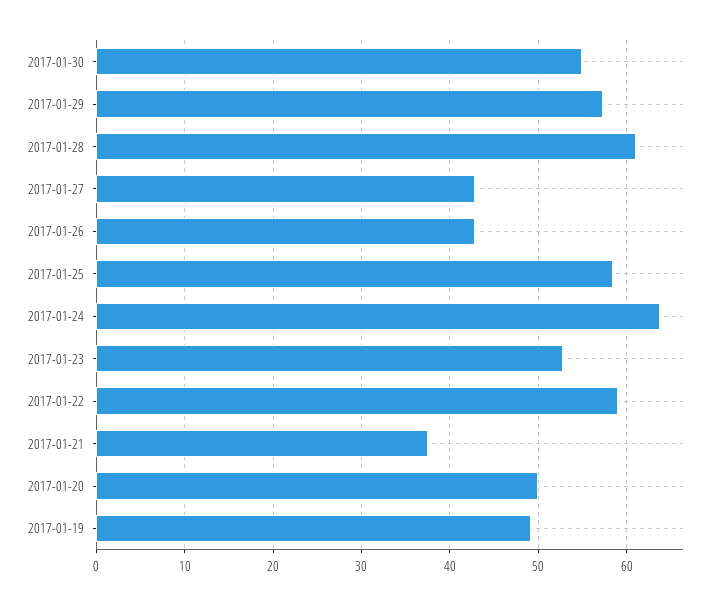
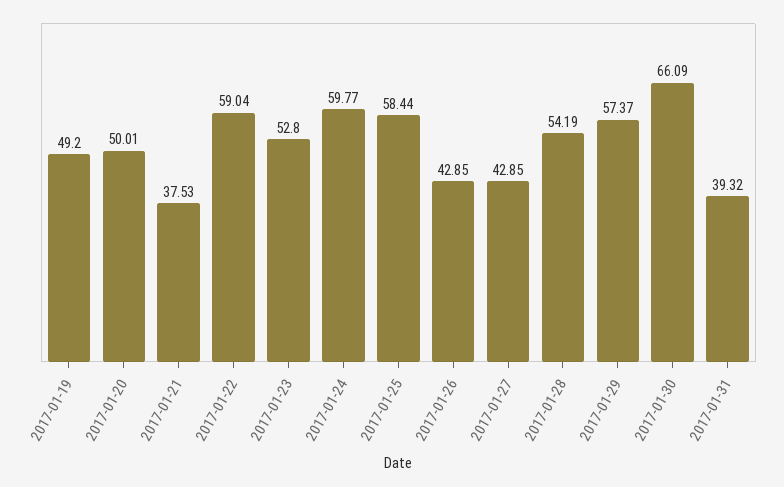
2017-01-30: 55 -> 66.09
2017-01-28: 61 -> 54.19
2017-01-24: 64 -> 59.77
2017-01-31: none -> 39.32

